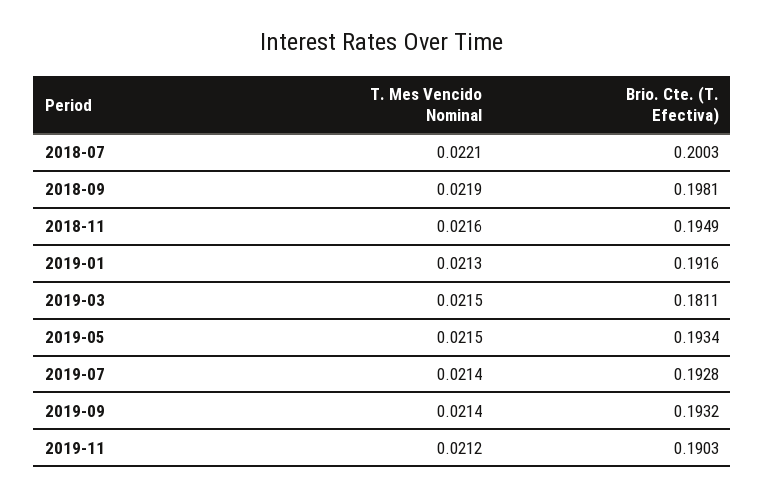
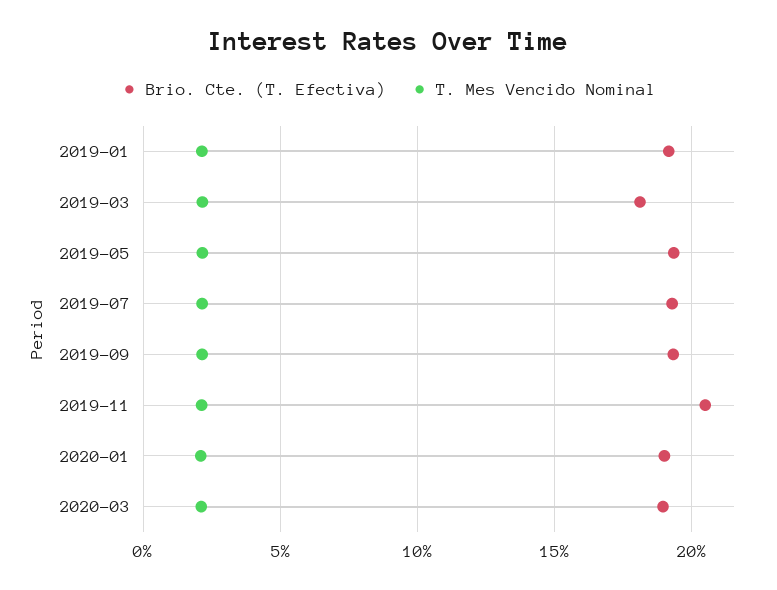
T. Mes Vencido Nominal, 2018-07: 0.0221 -> none
Brio. Cte. (T. Efectiva), 2018-07: 0.2003 -> none
T. Mes Vencido Nominal, 2018-09: 0.0219 -> none
Brio. Cte. (T. Efectiva), 2018-09: 0.1981 -> none
T. Mes Vencido Nominal, 2018-11: 0.0216 -> none
Brio. Cte. (T. Efectiva), 2018-11: 0.1949 -> none
Brio. Cte. (T. Efectiva), 2019-11: 0.1903 -> 0.205
Brio. Cte. (T. Efectiva), 2020-01: none -> 0.19
T. Mes Vencido Nominal, 2020-01: none -> 0.02
Brio. Cte. (T. Efectiva), 2020-03: none -> 0.19
T. Mes Vencido Nominal, 2020-03: none -> 0.02

